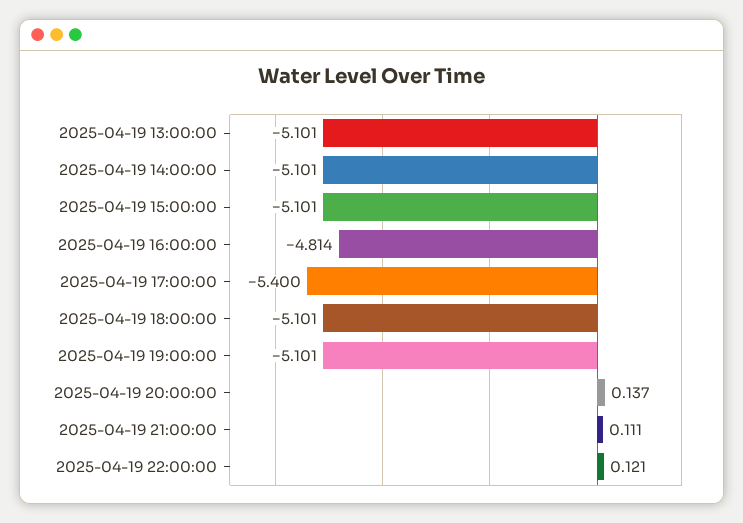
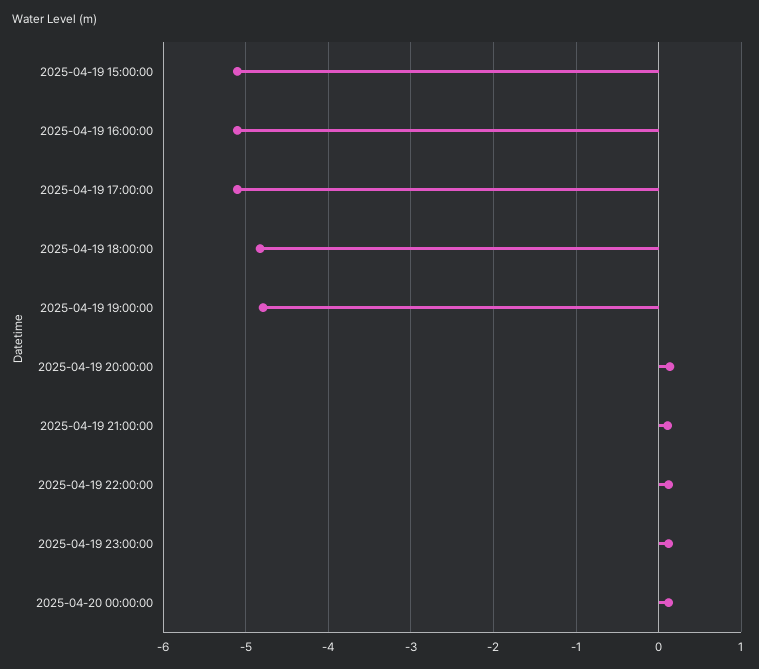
2025-04-19 13:00:00: -5.101 -> none
2025-04-19 14:00:00: -5.101 -> none
2025-04-19 16:00:00: -4.814 -> -5.1
2025-04-19 17:00:00: -5.4 -> -5.1
2025-04-19 18:00:00: -5.101 -> -4.8
2025-04-19 19:00:00: -5.101 -> -4.8
2025-04-19 23:00:00: none -> 0.1
2025-04-20 00:00:00: none -> 0.1

